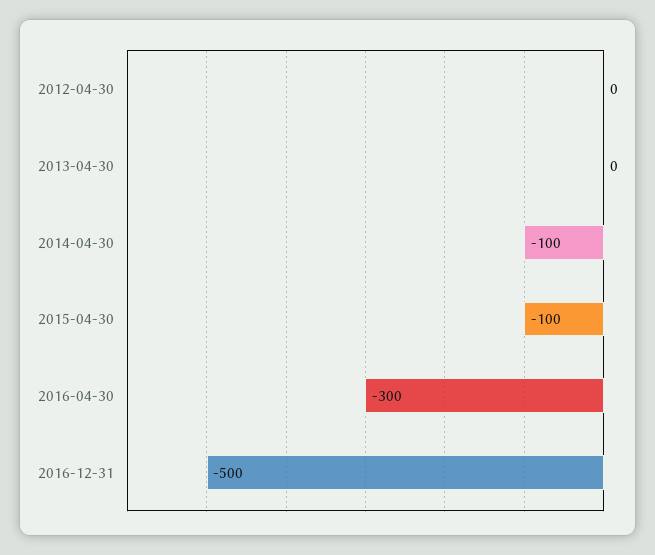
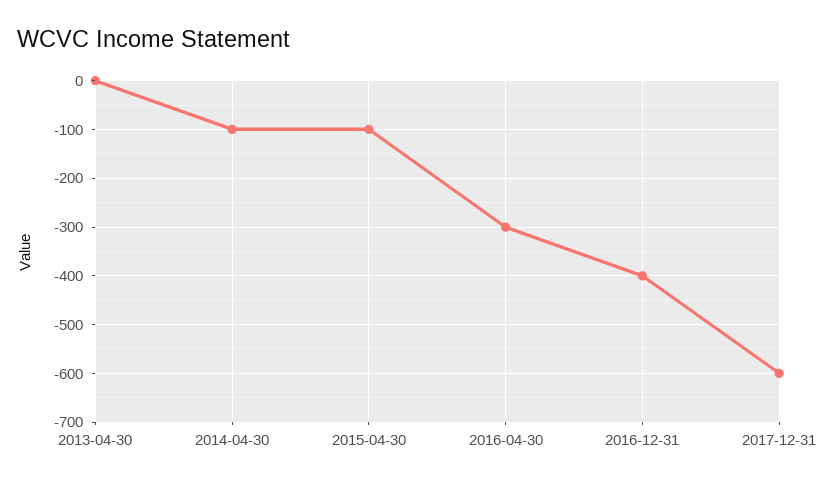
2012-04-30: 0 -> none
2016-12-31: -500 -> -400
2017-12-31: none -> -600

